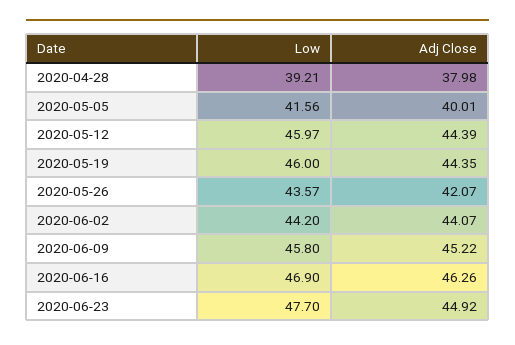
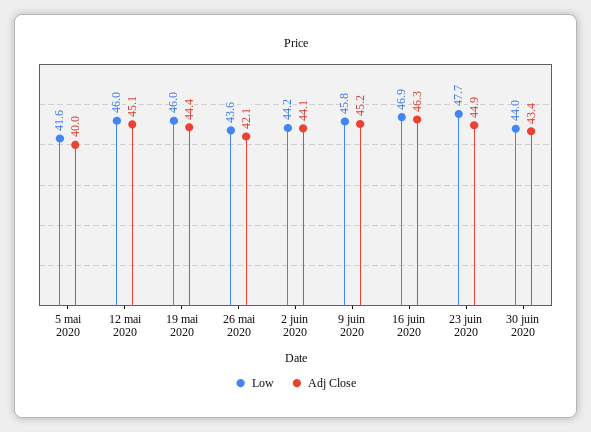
Low, 2020-04-28: 39.21 -> none
Adj Close, 2020-04-28: 37.98 -> none
Adj Close, 2020-05-12: 44.39 -> 45.1
Low, 30 juin 2020: none -> 44
Adj Close, 30 juin 2020: none -> 43.4

